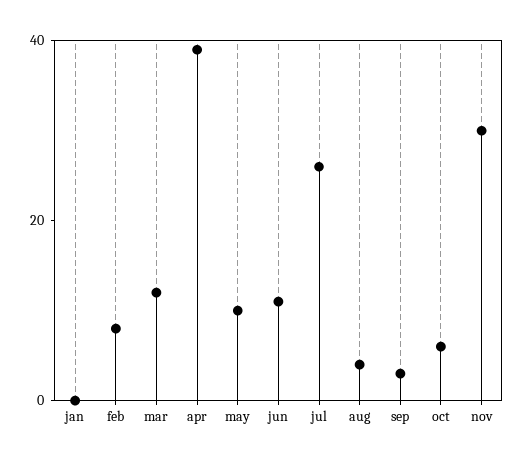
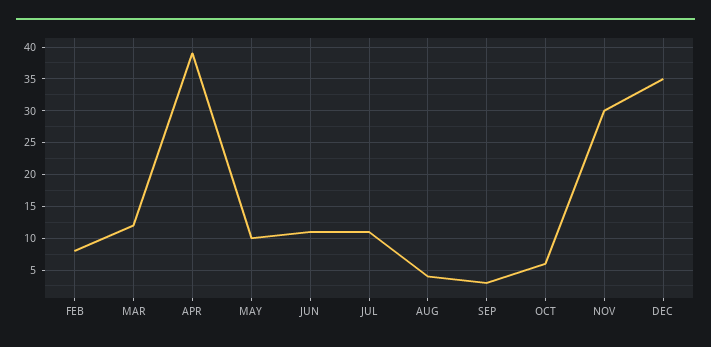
jan: 0 -> none
jul: 25 -> 11
DEC: none -> 35

